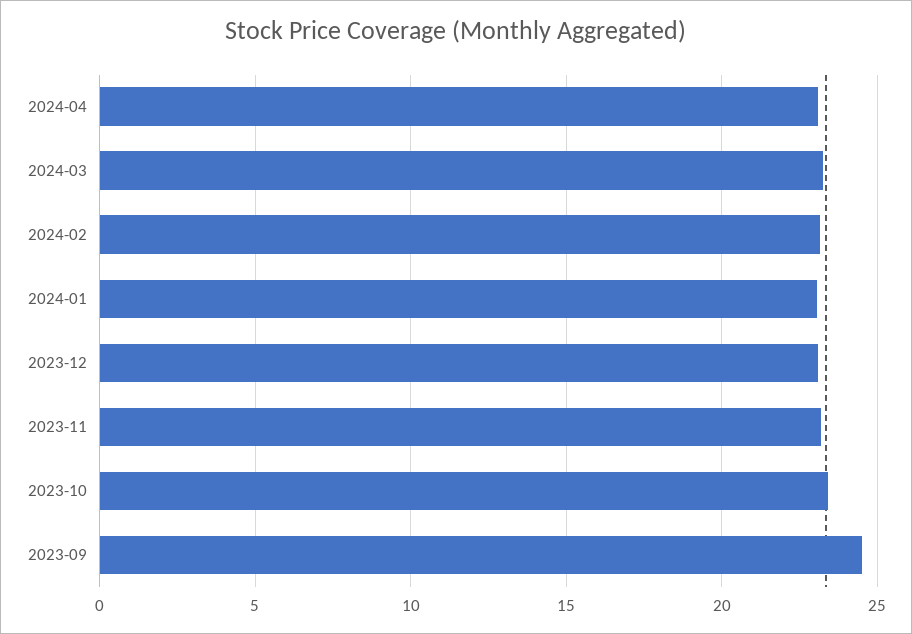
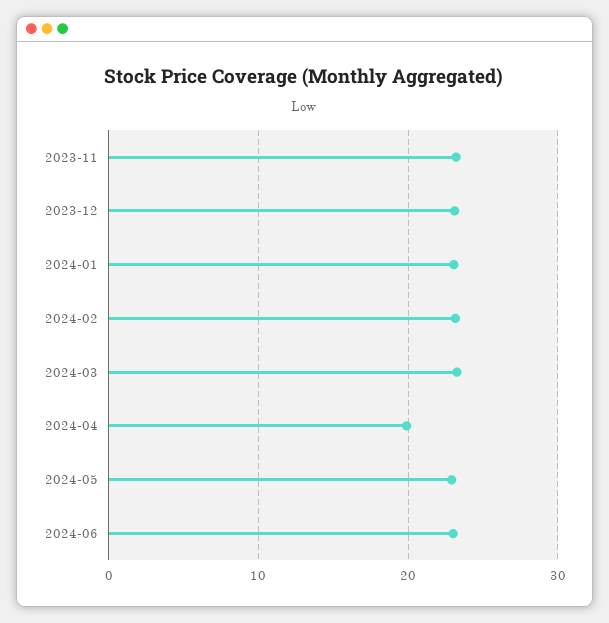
2024-04: 23 -> 20
2023-10: 23.5 -> none
2023-09: 24.5 -> none
2024-05: none -> 23
2024-06: none -> 23

